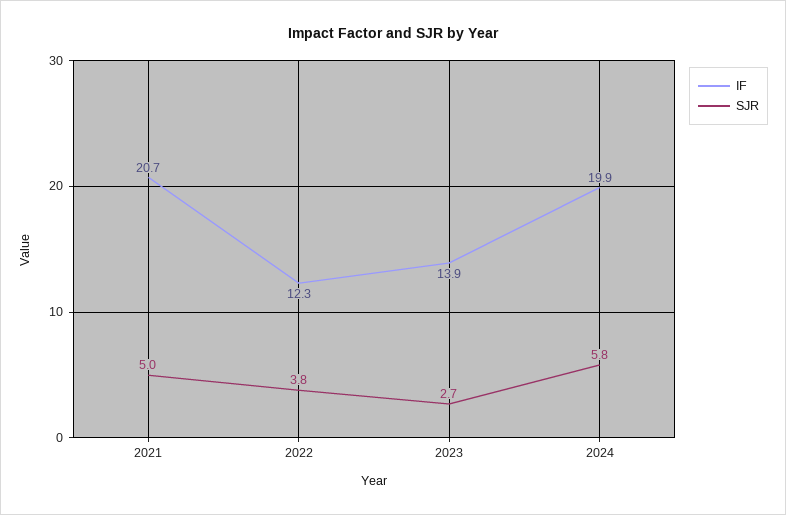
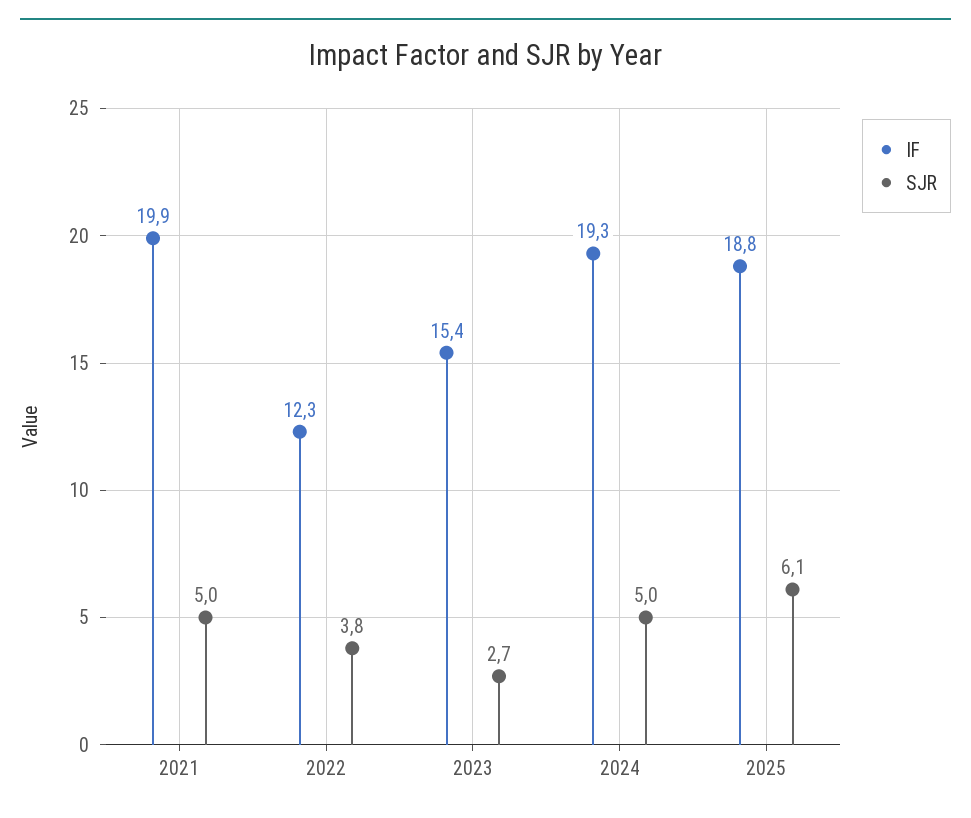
IF, 2021: 20.7 -> 19.9
IF, 2023: 13.9 -> 15.4
IF, 2024: 19.9 -> 19.3
SJR, 2024: 5.8 -> 5
IF, 2025: none -> 18.8
SJR, 2025: none -> 6.1

